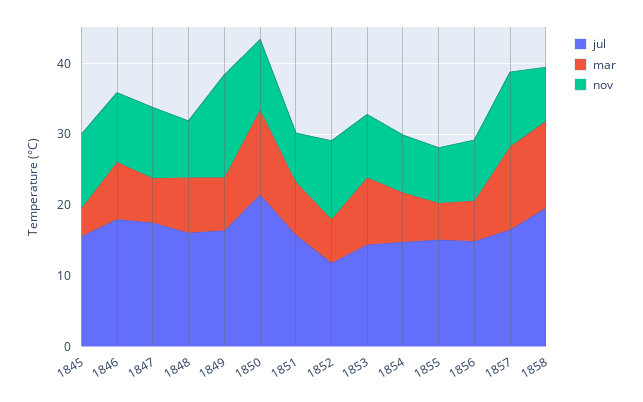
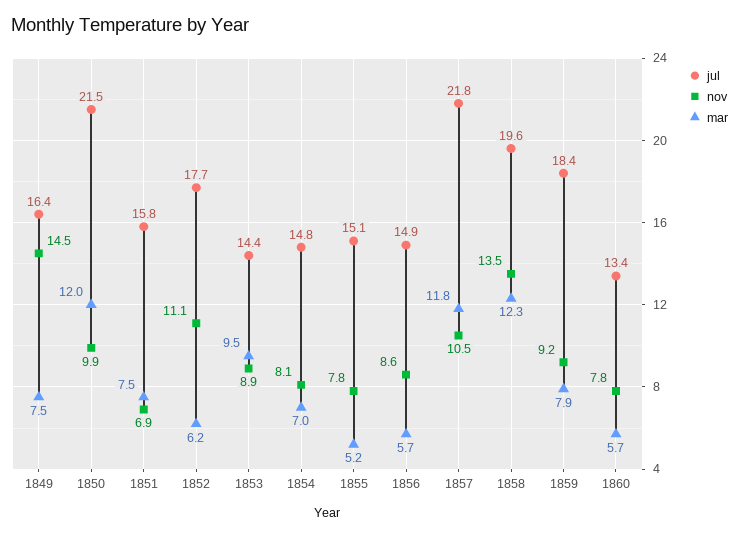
jul, 1845: 16 -> none
mar, 1845: 4 -> none
nov, 1845: 10 -> none
jul, 1846: 18 -> none
mar, 1846: 8 -> none
nov, 1846: 10 -> none
jul, 1847: 18 -> none
mar, 1847: 6 -> none
nov, 1847: 10 -> none
jul, 1848: 16 -> none
mar, 1848: 8 -> none
nov, 1848: 8 -> none
jul, 1852: 12 -> 17.7
jul, 1857: 16 -> 21.8
nov, 1858: 8 -> 13.5
jul, 1859: none -> 18.4
nov, 1859: none -> 9.2
mar, 1859: none -> 7.9
jul, 1860: none -> 13.4
nov, 1860: none -> 7.8
mar, 1860: none -> 5.7

